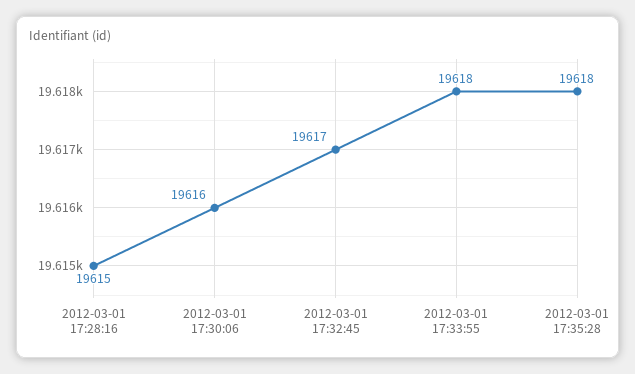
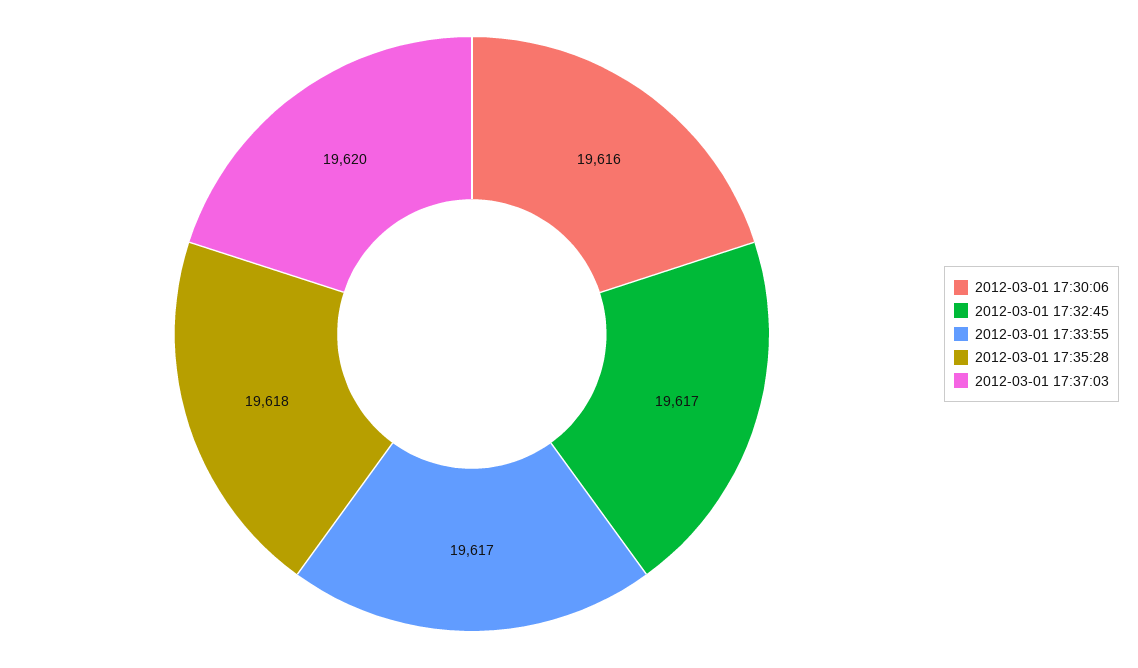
2012-03-01 17:28:16: 19615 -> none
2012-03-01 17:33:55: 19618 -> 19617
2012-03-01 17:37:03: none -> 19620

